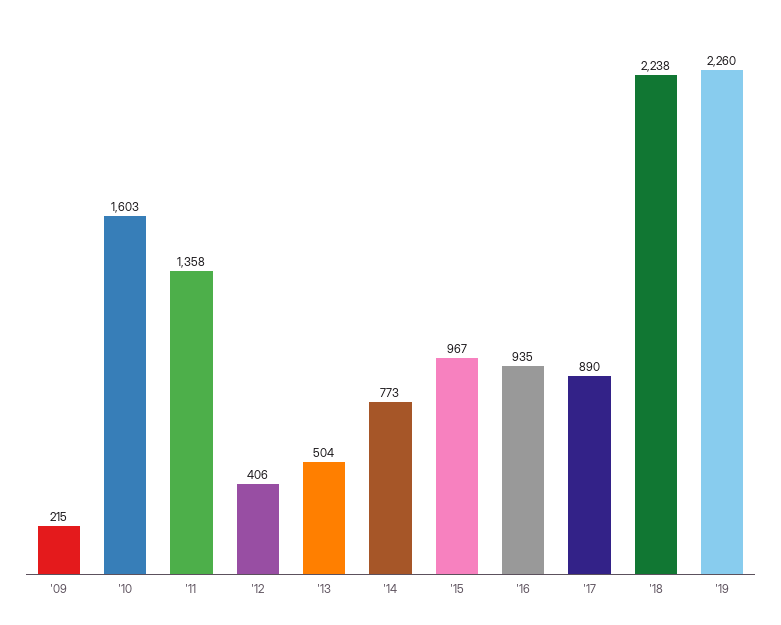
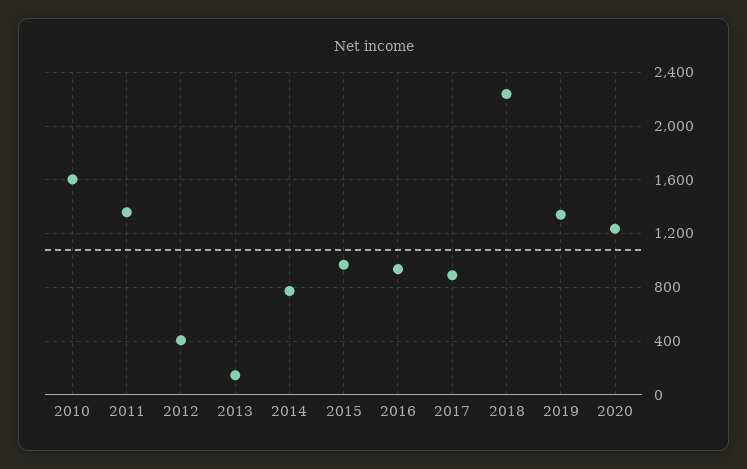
'09: 215 -> none
'13: 504 -> 150
'19: 2260 -> 1350
2020: none -> 1250

